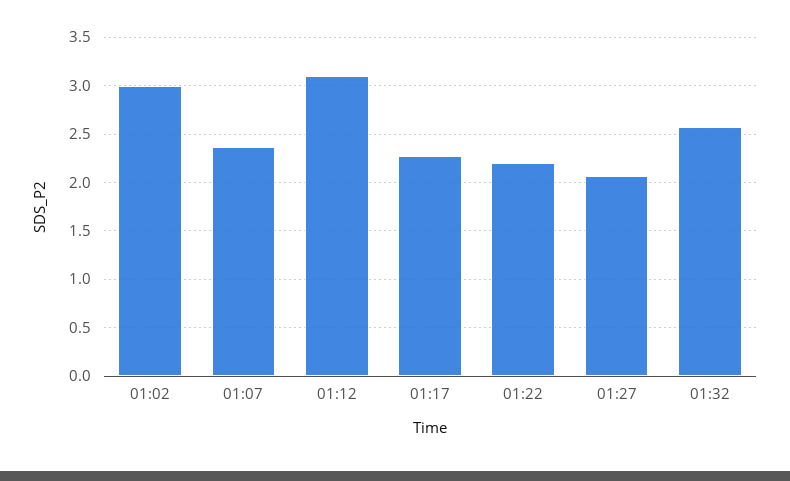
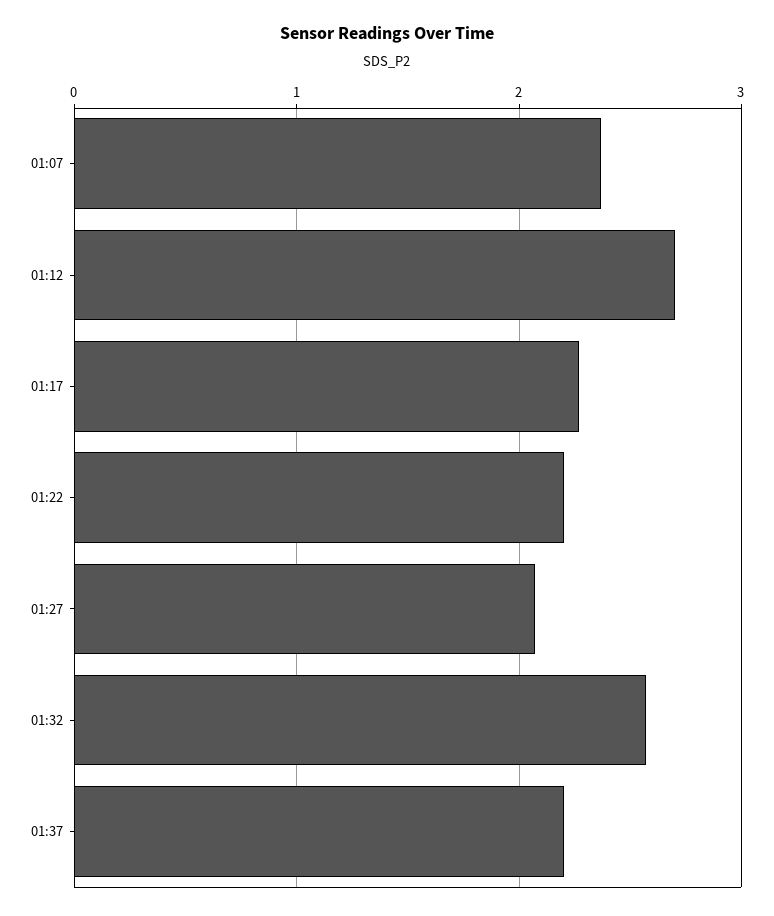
01:02: 3 -> none
01:12: 3.1 -> 2.7
01:37: none -> 2.2

